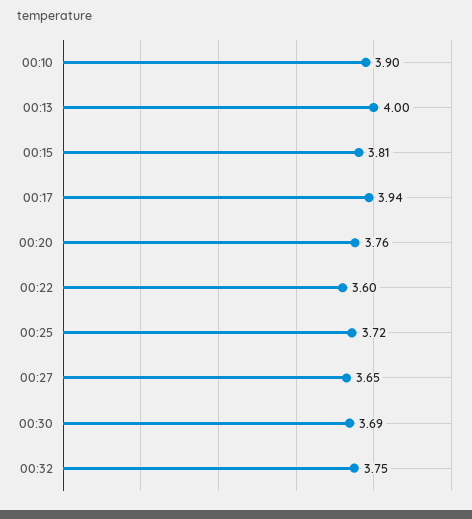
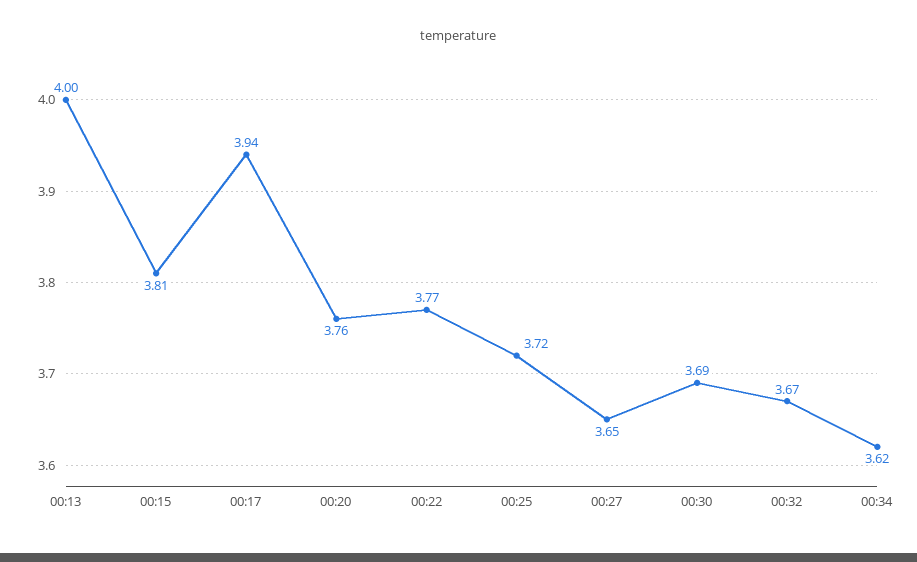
00:10: 3.9 -> none
00:22: 3.6 -> 3.77
00:32: 3.75 -> 3.67
00:34: none -> 3.62

